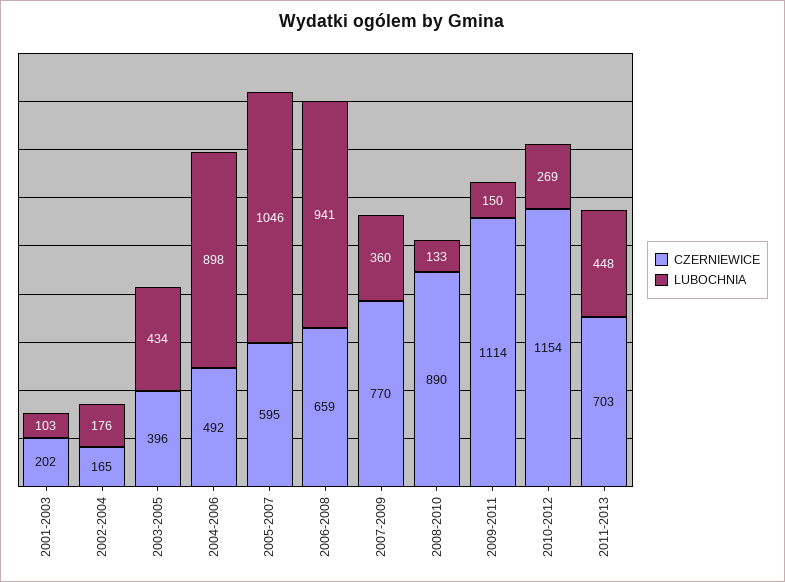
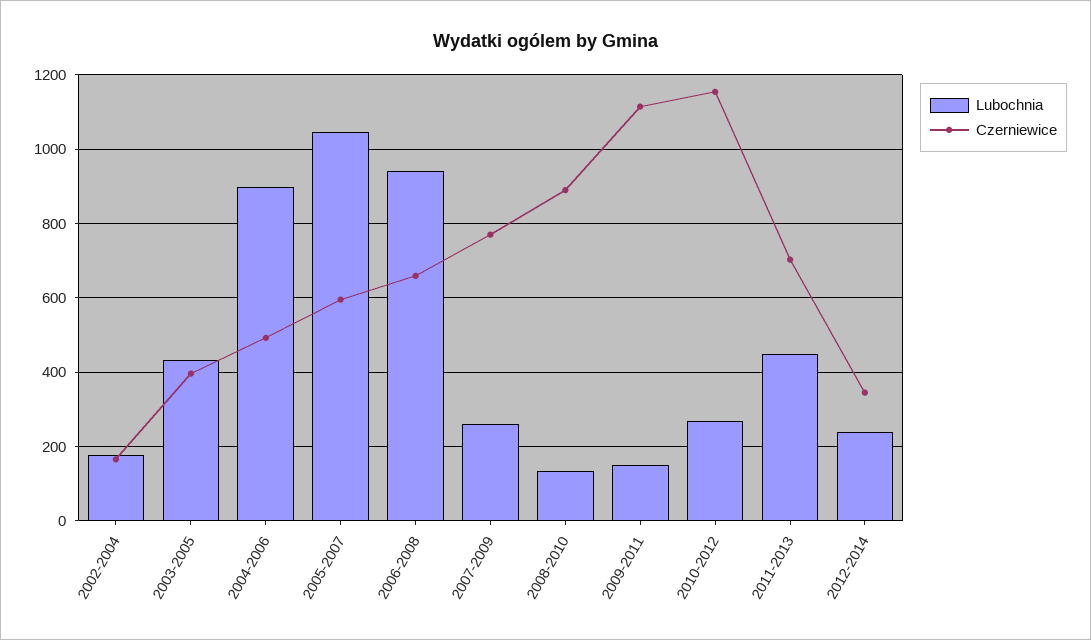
CZERNIEWICE, 2001-2003: 202 -> none
LUBOCHNIA, 2001-2003: 103 -> none
LUBOCHNIA, 2007-2009: 360 -> 260
LUBOCHNIA, 2012-2014: none -> 240
CZERNIEWICE, 2012-2014: none -> 340

